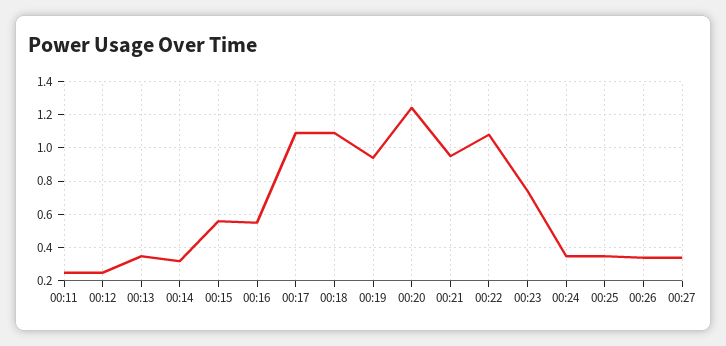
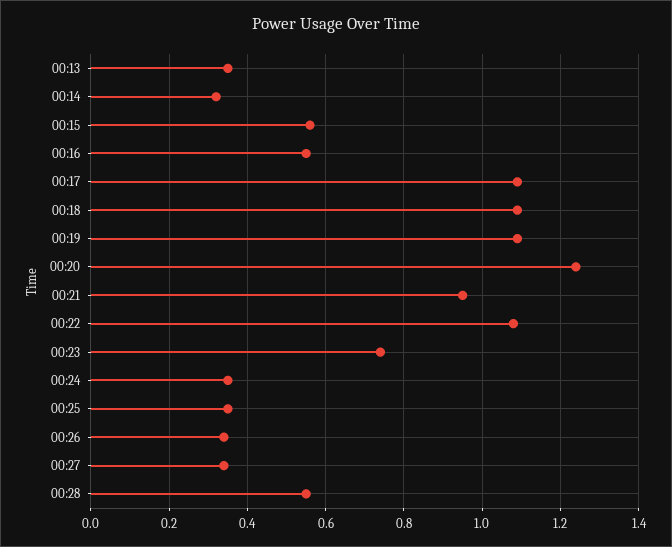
00:11: 0.25 -> none
00:12: 0.25 -> none
00:19: 0.95 -> 1.1
00:28: none -> 0.55

